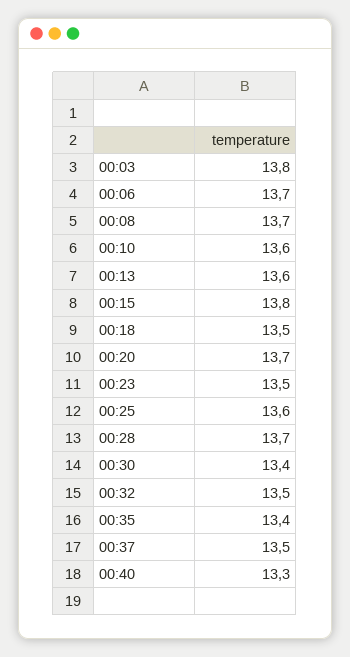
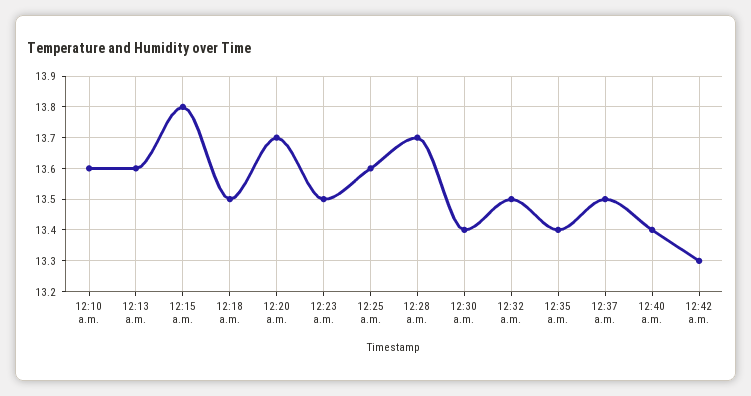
00:03: 13.8 -> none
00:06: 13.7 -> none
00:08: 13.7 -> none
00:40: 13.3 -> 13.4
12:42 a.m.: none -> 13.3

